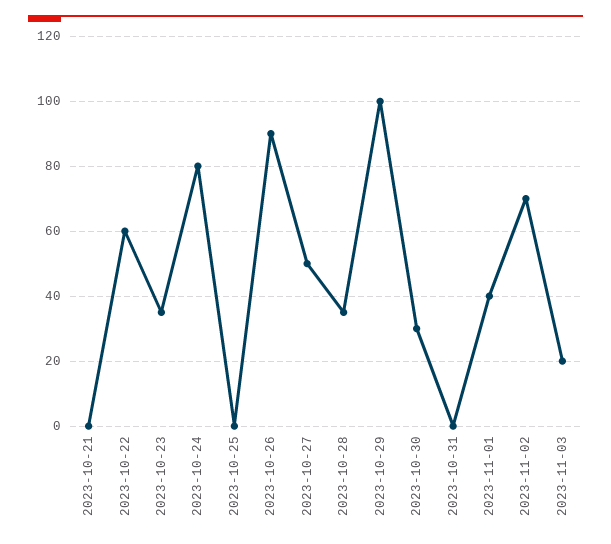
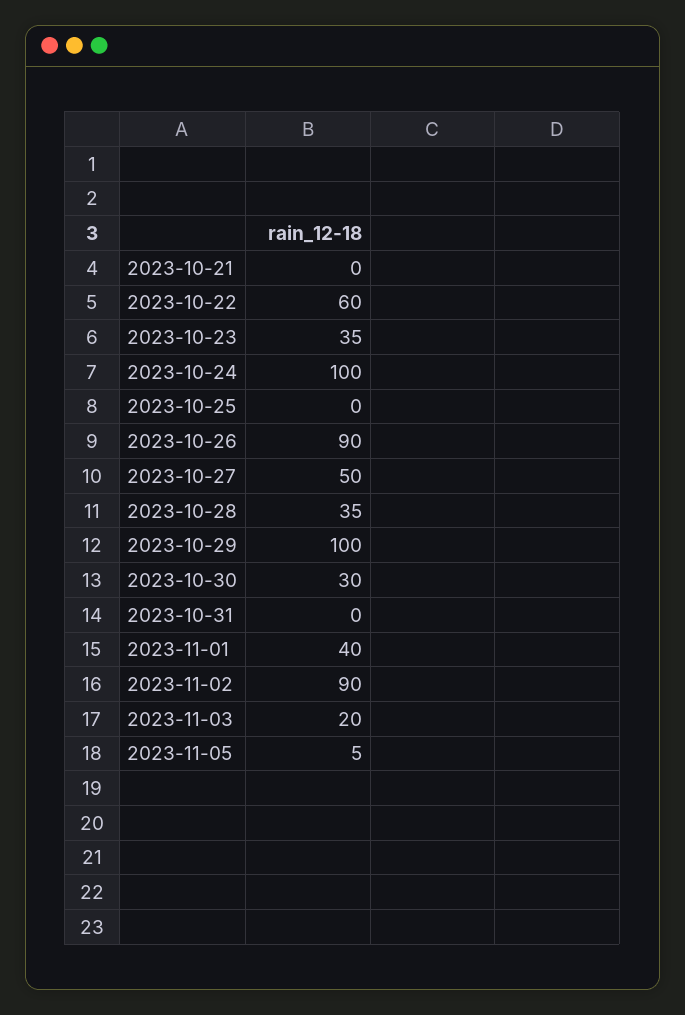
2023-10-24: 80 -> 100
2023-11-02: 70 -> 90
2023-11-05: none -> 5

